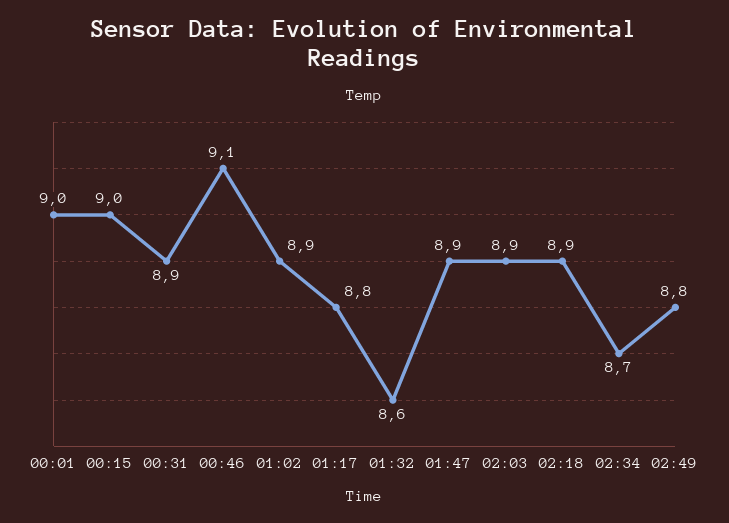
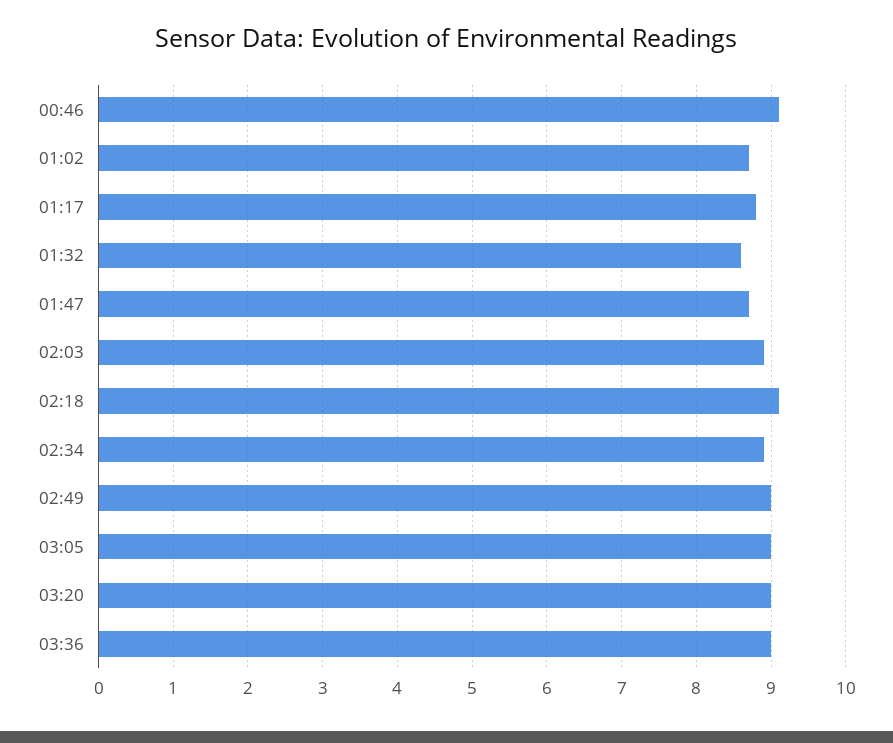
00:01: 9 -> none
00:15: 9 -> none
00:31: 8.9 -> none
01:02: 8.9 -> 8.7
01:47: 8.9 -> 8.7
02:18: 8.9 -> 9.1
02:34: 8.7 -> 8.9
02:49: 8.8 -> 9
03:05: none -> 9
03:20: none -> 9
03:36: none -> 9

